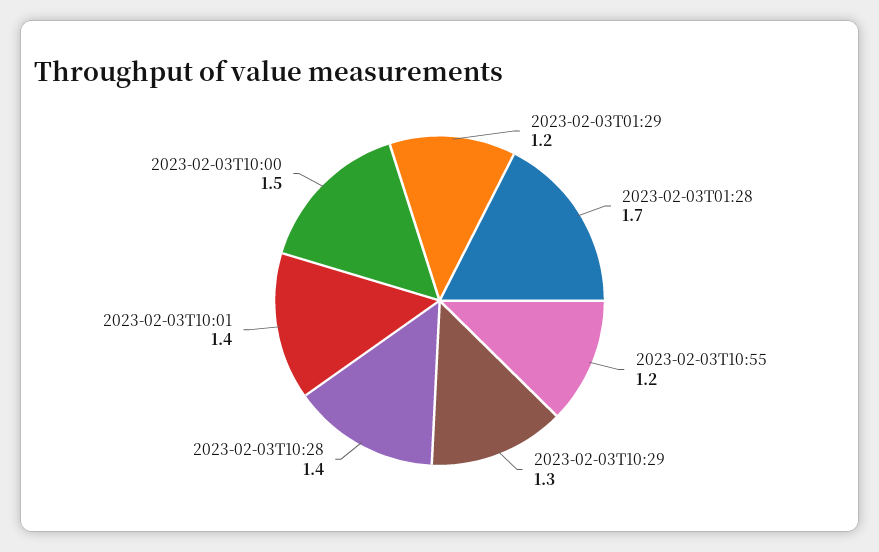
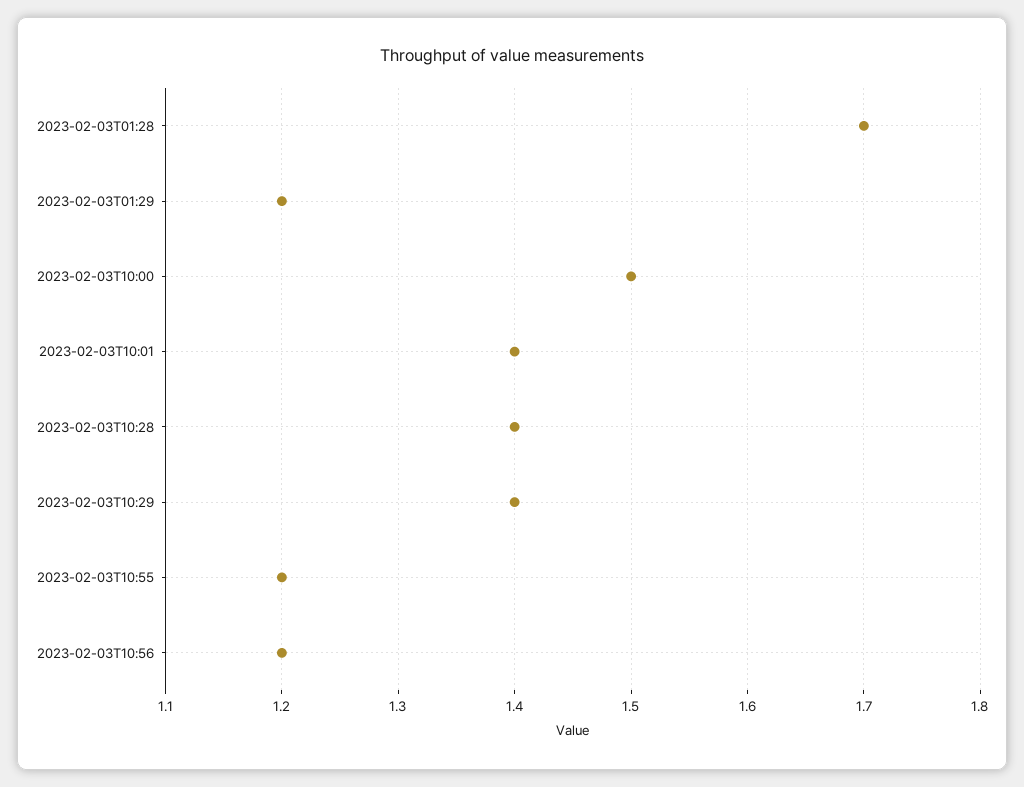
2023-02-03T10:29: 1.3 -> 1.4
2023-02-03T10:56: none -> 1.2

